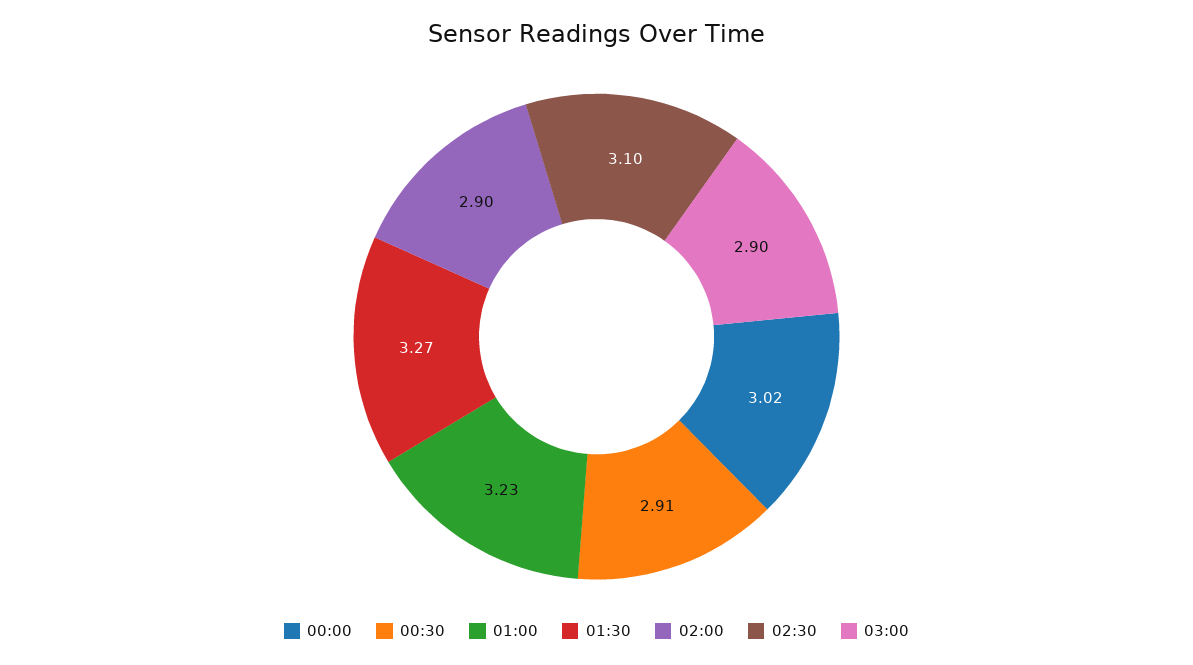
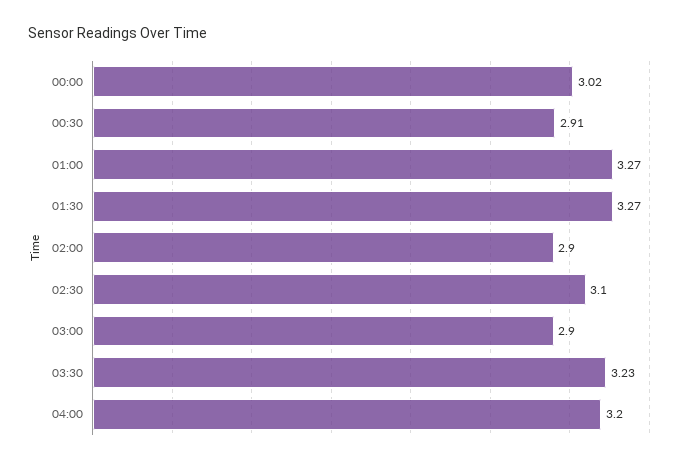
01:00: 3.23 -> 3.27
03:30: none -> 3.23
04:00: none -> 3.2

